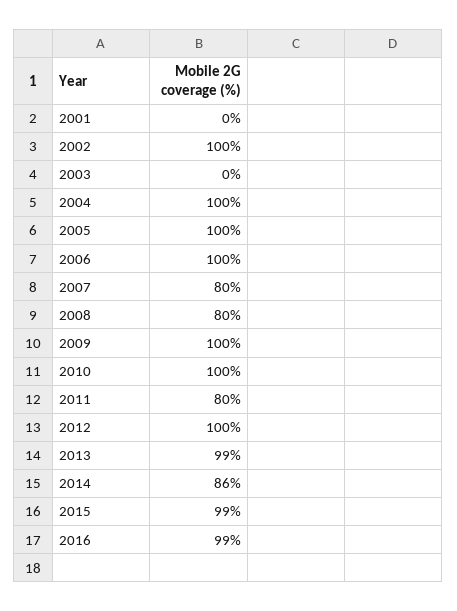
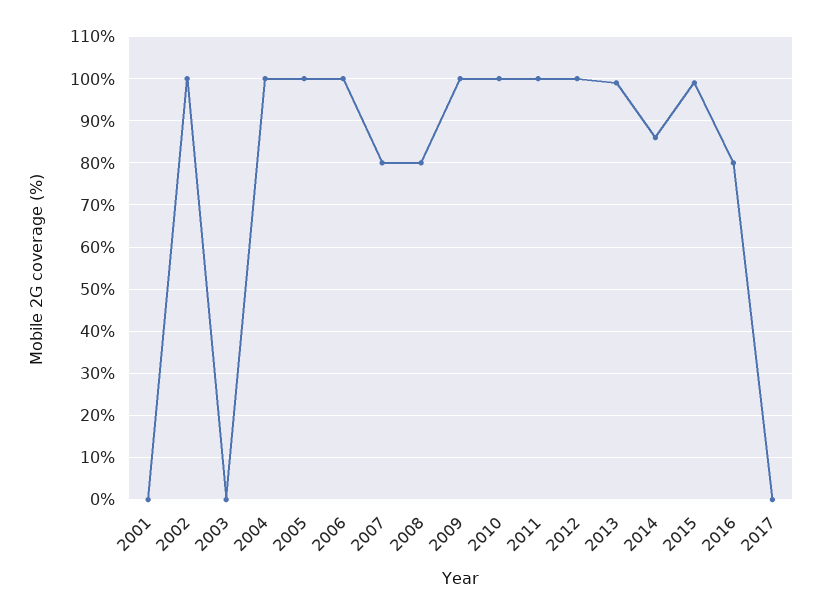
2011: 80 -> 100
2016: 99 -> 80
2017: none -> 0

